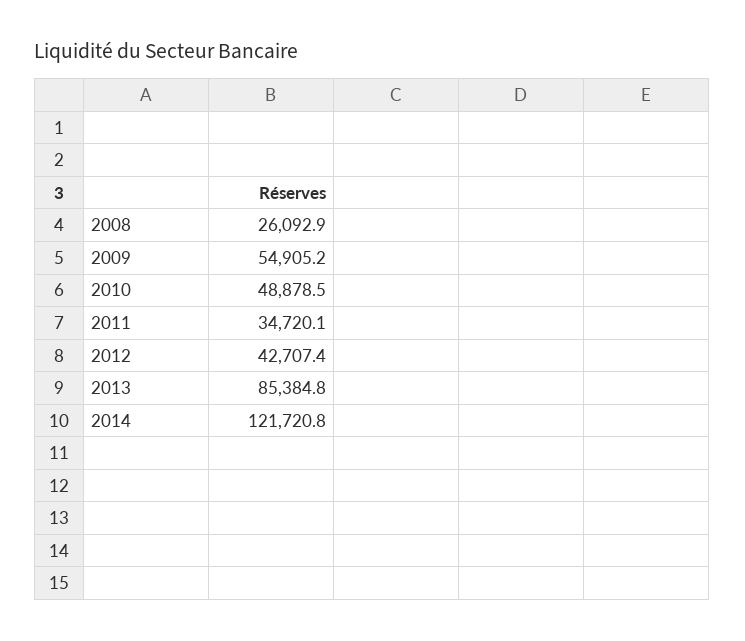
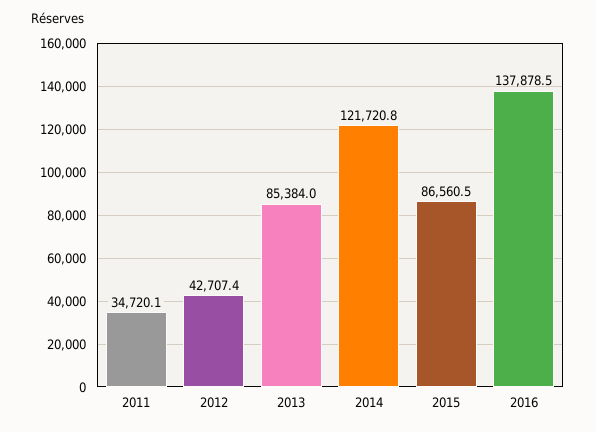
2008: 26092.9 -> none
2009: 54905.2 -> none
2010: 48878.5 -> none
2013: 85384.8 -> 85384
2015: none -> 86560.5
2016: none -> 137878.5

